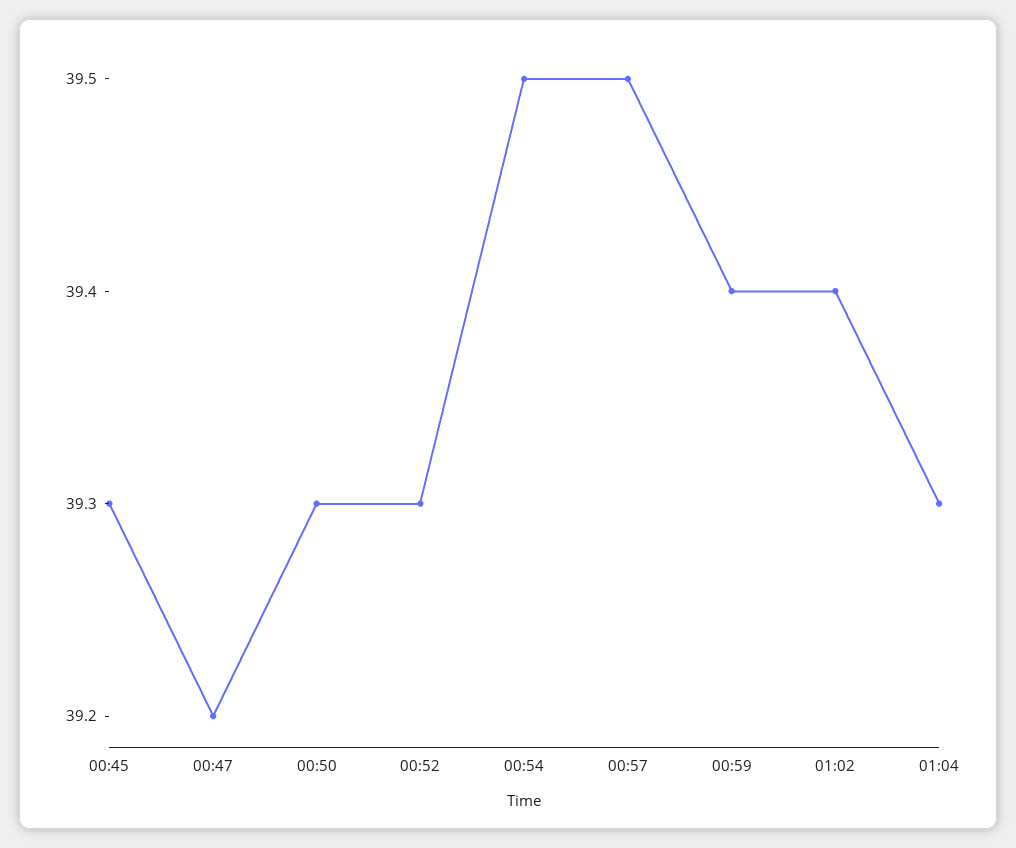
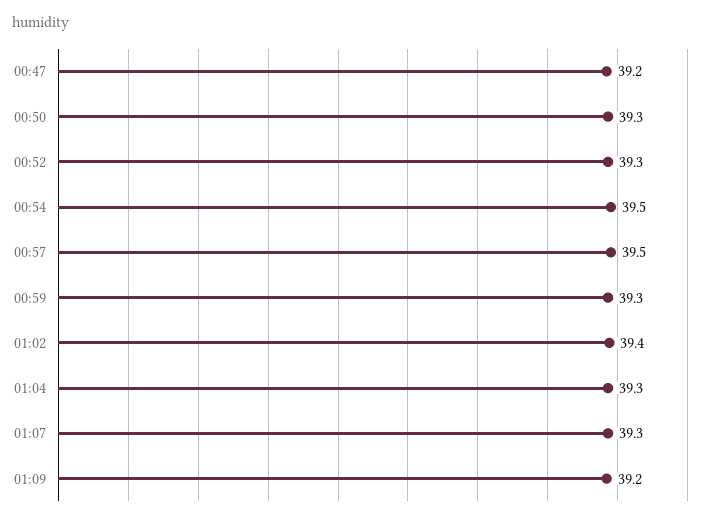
00:45: 39.3 -> none
00:59: 39.4 -> 39.3
01:07: none -> 39.3
01:09: none -> 39.2

